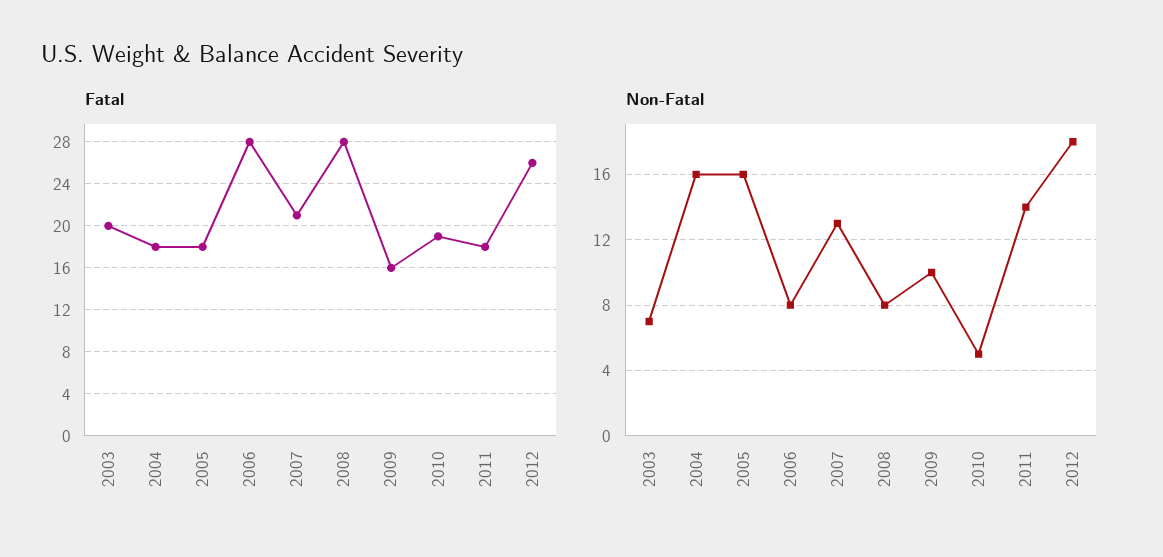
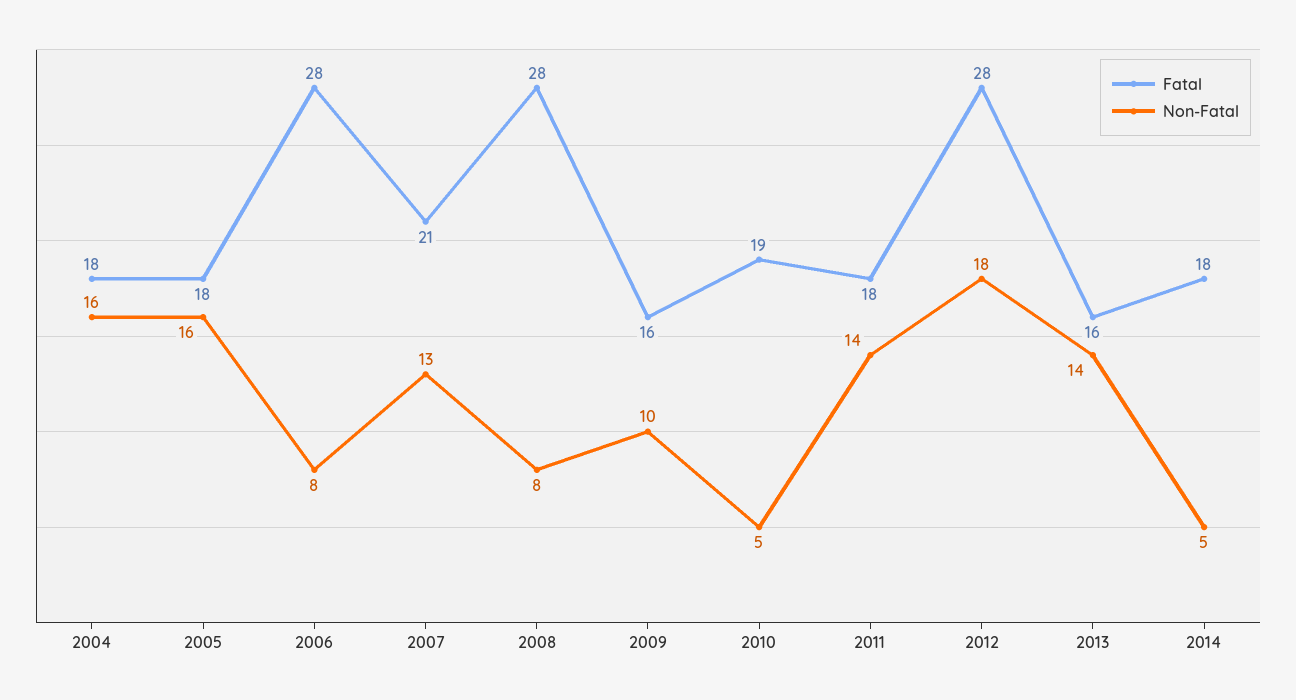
Fatal, 2003: 20 -> none
Fatal, 2012: 26 -> 28
Non-Fatal, 2003: 7 -> none
Fatal, 2013: none -> 16
Non-Fatal, 2013: none -> 14
Fatal, 2014: none -> 18
Non-Fatal, 2014: none -> 5

